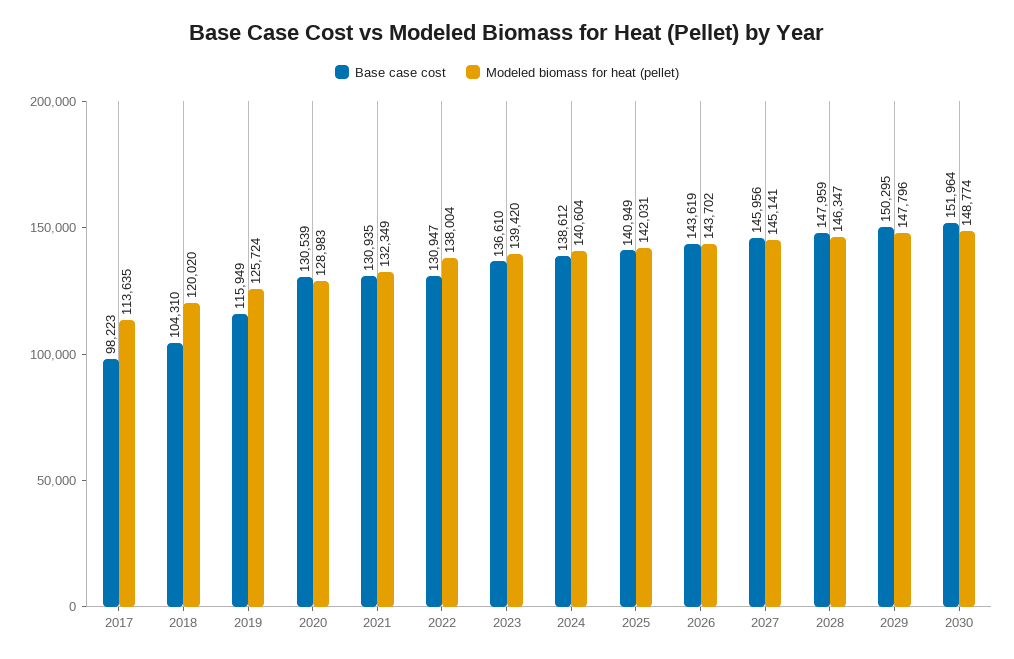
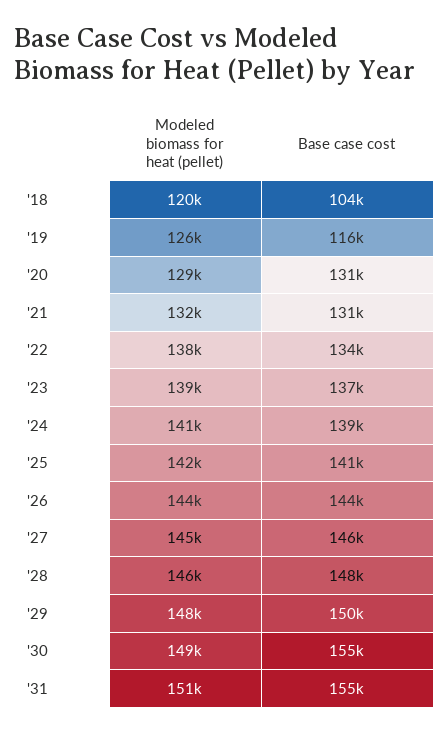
Base case cost, 2017: 98223 -> none
Modeled biomass for heat (pellet), 2017: 113635 -> none
Base case cost, 2022: 130947 -> 134000
Base case cost, 2030: 151964 -> 155000
Modeled biomass for heat (pellet), '31: none -> 151000
Base case cost, '31: none -> 155000

